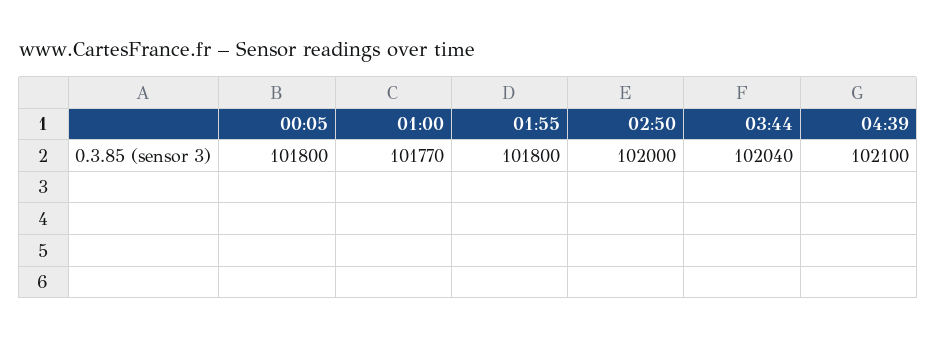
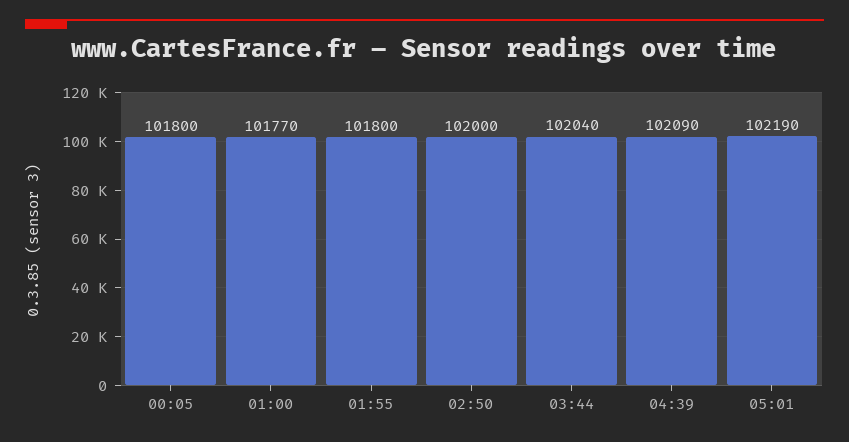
04:39: 102100 -> 102090
05:01: none -> 102190

